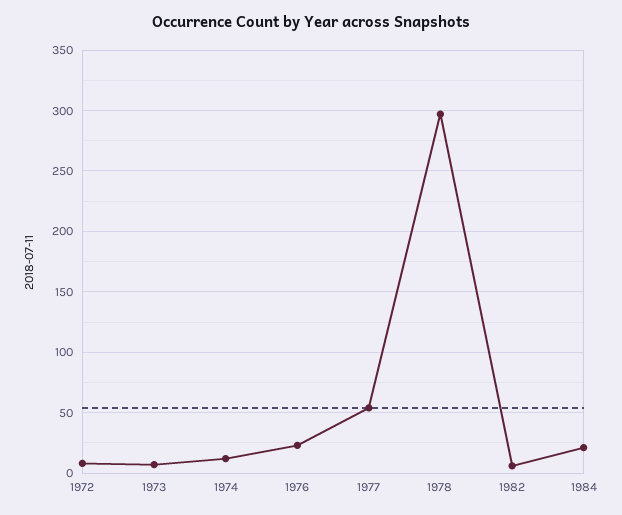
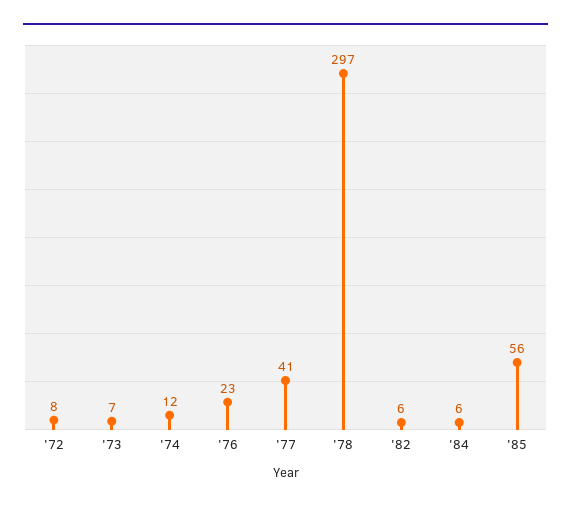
1977: 55 -> 41
1984: 20 -> 6
'85: none -> 56

